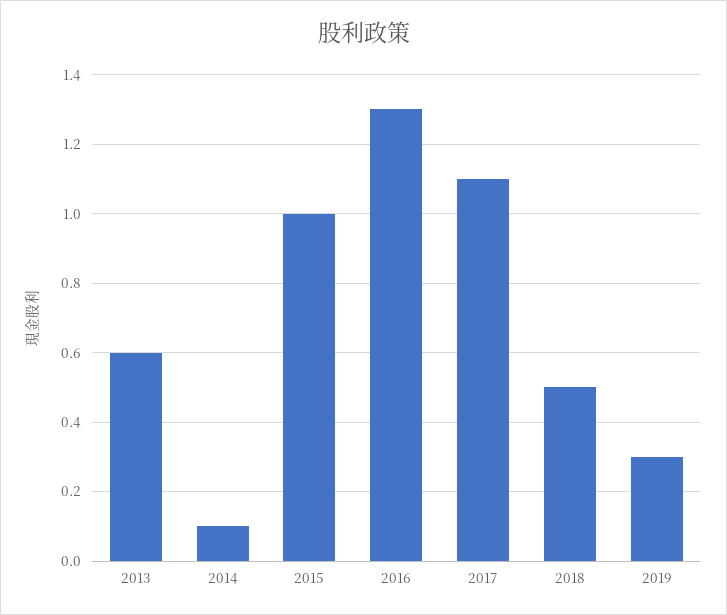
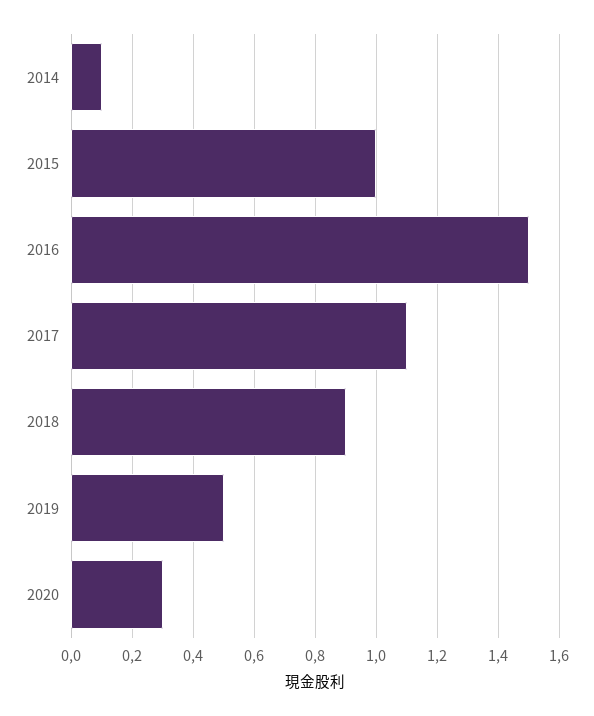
2013: 0.6 -> none
2016: 1.3 -> 1.5
2018: 0.5 -> 0.9
2019: 0.3 -> 0.5
2020: none -> 0.3

